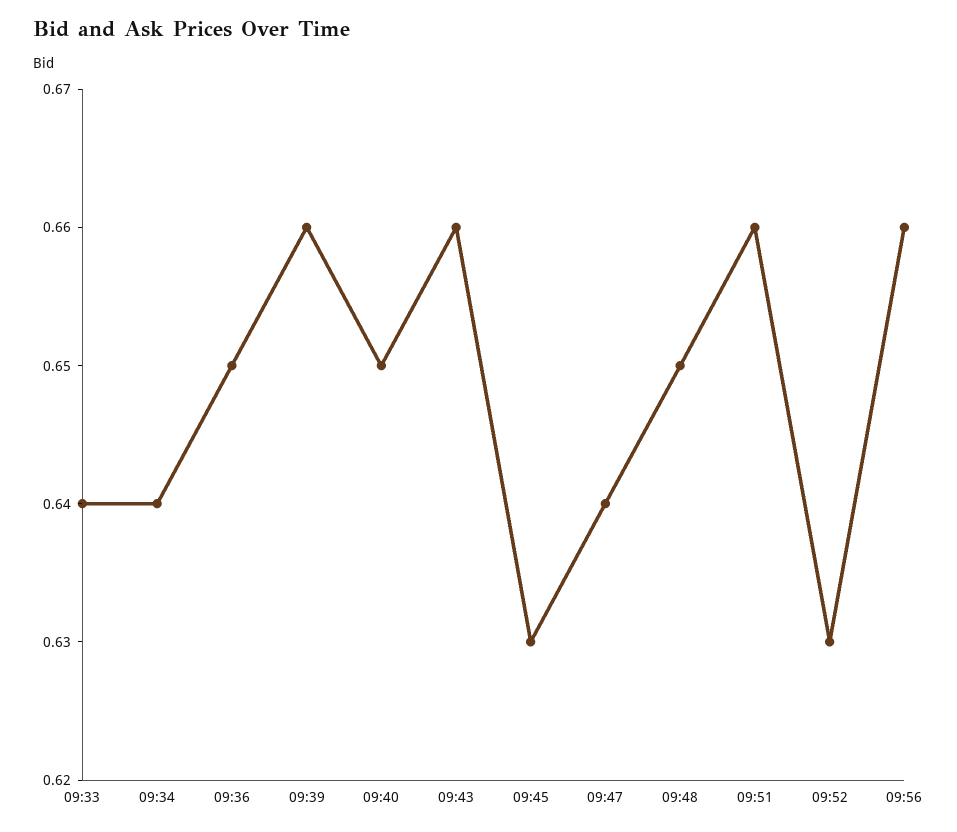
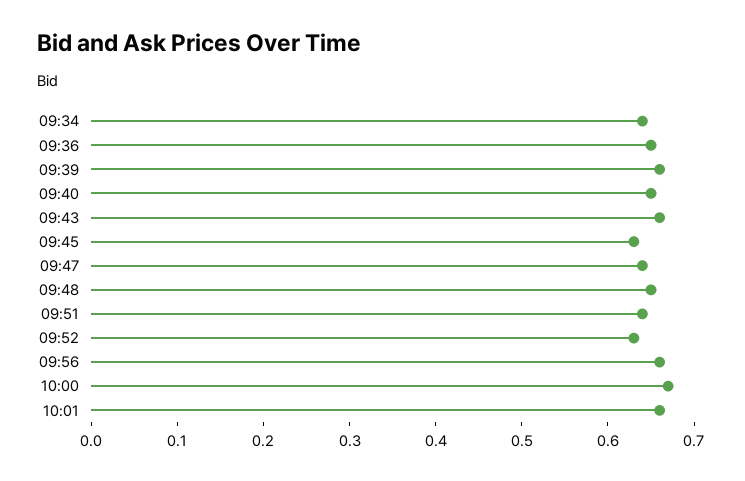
09:33: 0.64 -> none
09:51: 0.66 -> 0.64
10:00: none -> 0.67
10:01: none -> 0.66

